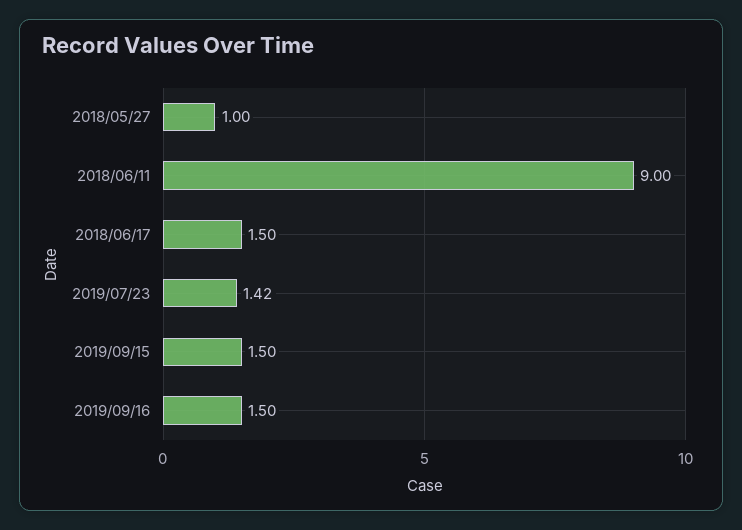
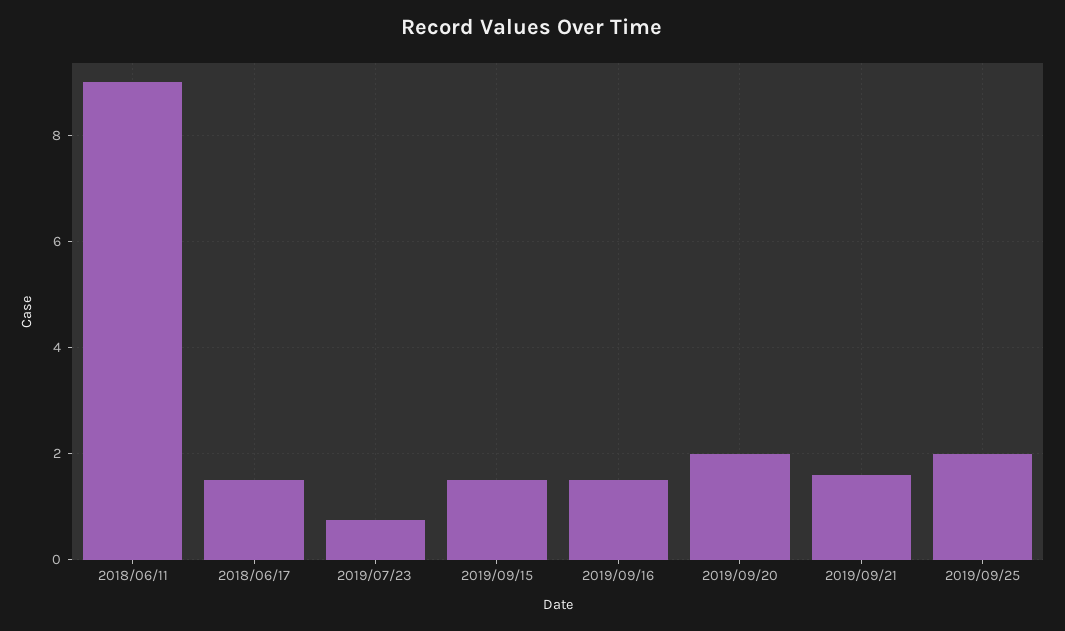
2018/05/27: 1 -> none
2019/07/23: 1.42 -> 0.8
2019/09/20: none -> 2
2019/09/21: none -> 1.6
2019/09/25: none -> 2

